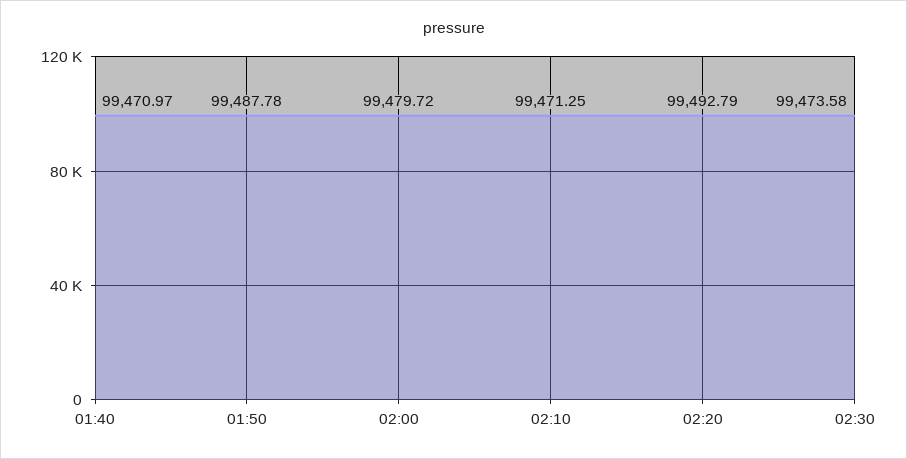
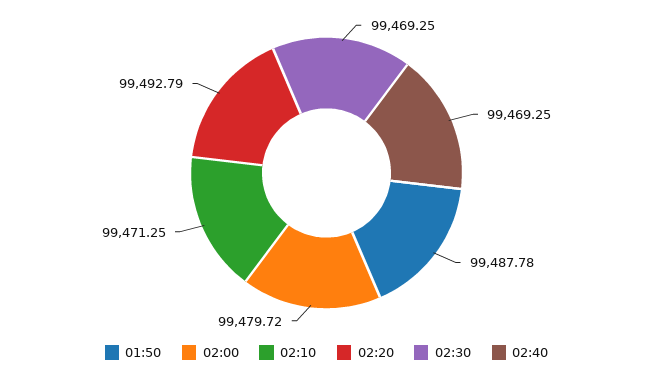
01:40: 99470.97 -> none
02:30: 99473.58 -> 99469.25
02:40: none -> 99469.25

